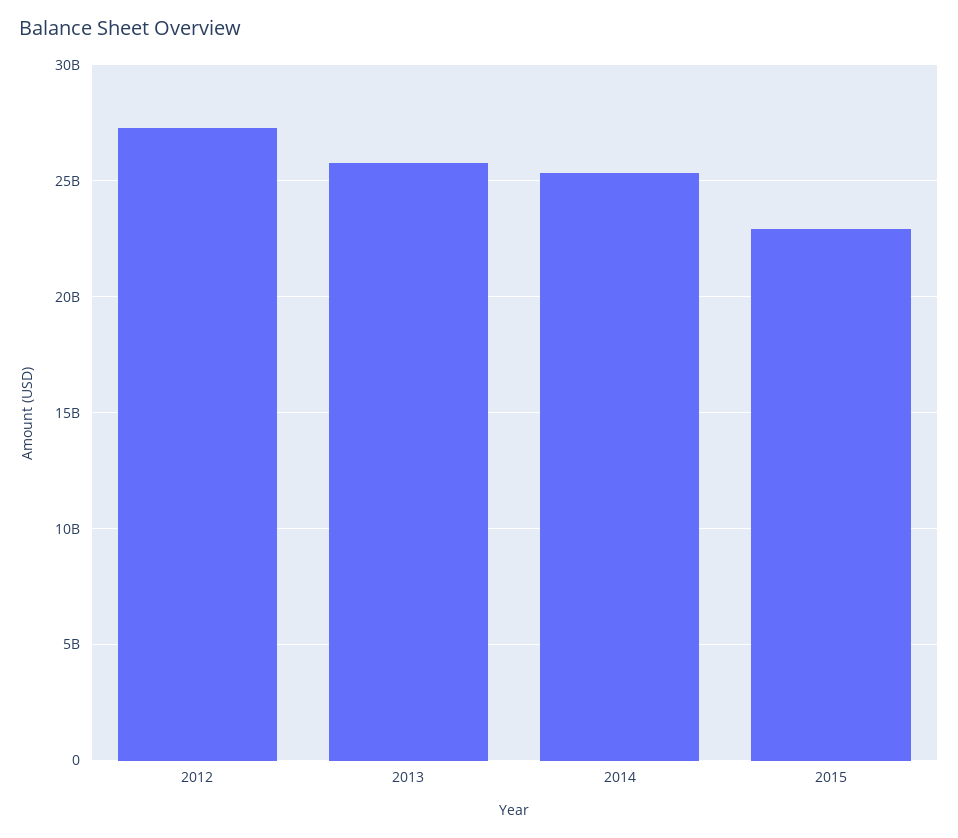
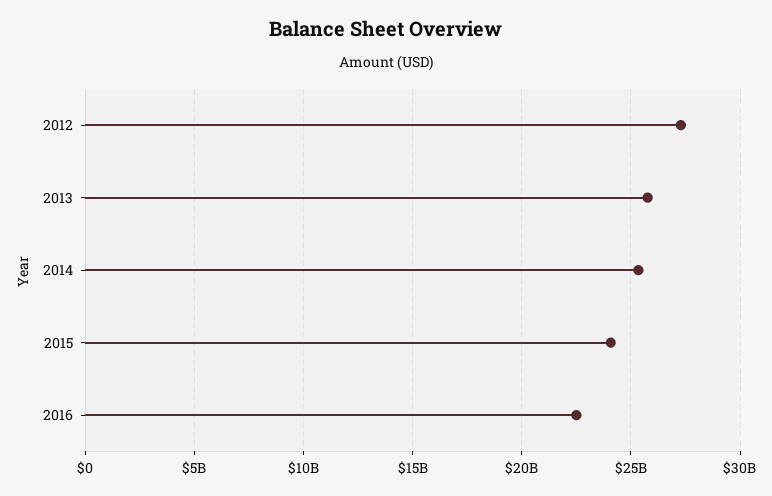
2015: 23000000000 -> 24000000000
2016: none -> 22500000000

